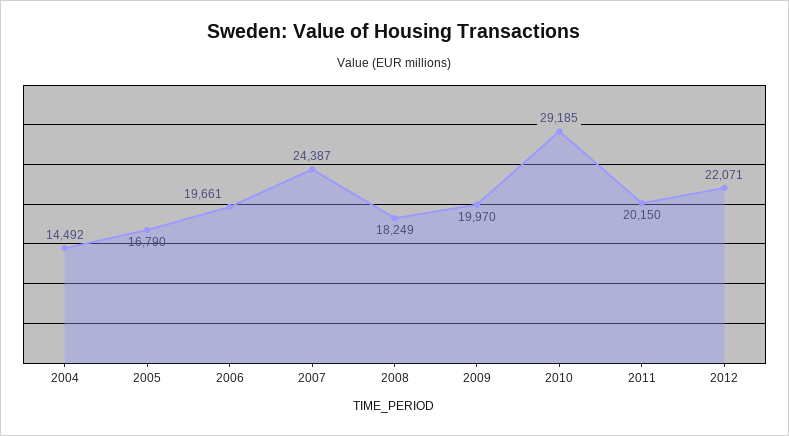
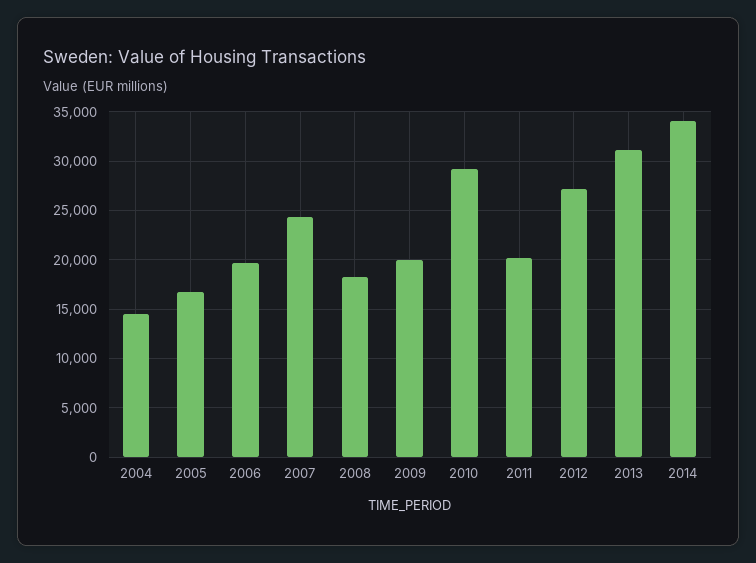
2012: 22071 -> 27000
2013: none -> 31000
2014: none -> 34000

